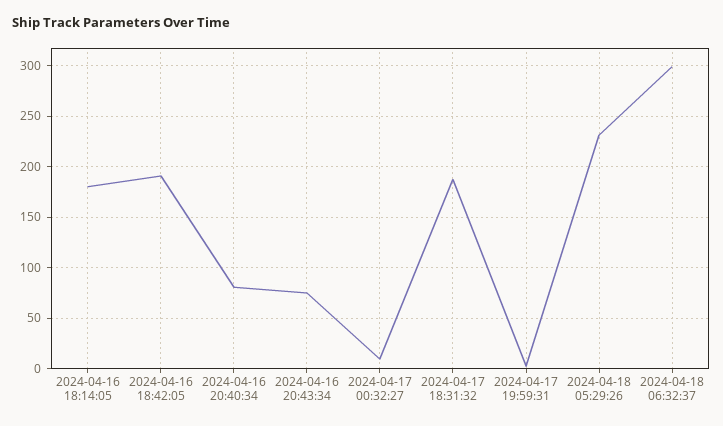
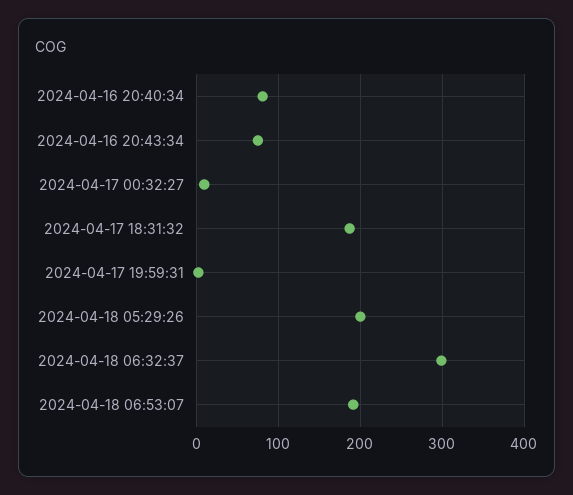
2024-04-16 18:14:05: 180 -> none
2024-04-16 18:42:05: 190 -> none
2024-04-18 05:29:26: 230 -> 200
2024-04-18 06:53:07: none -> 190

